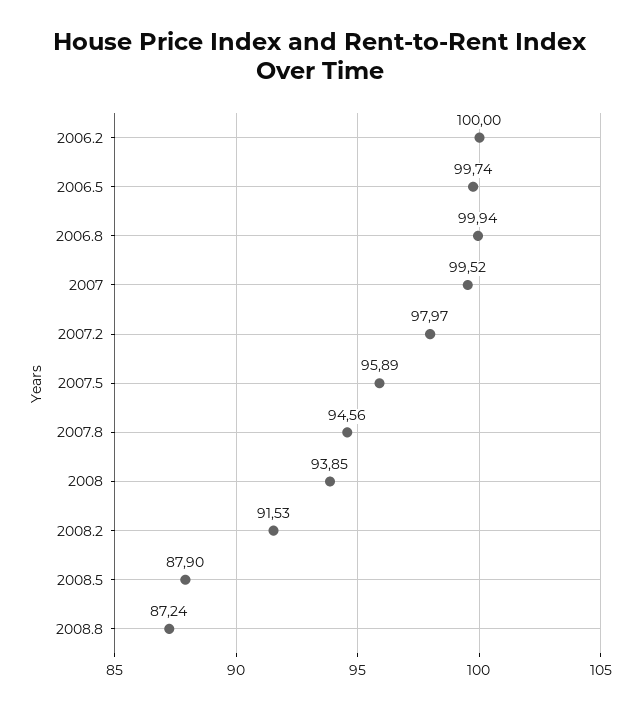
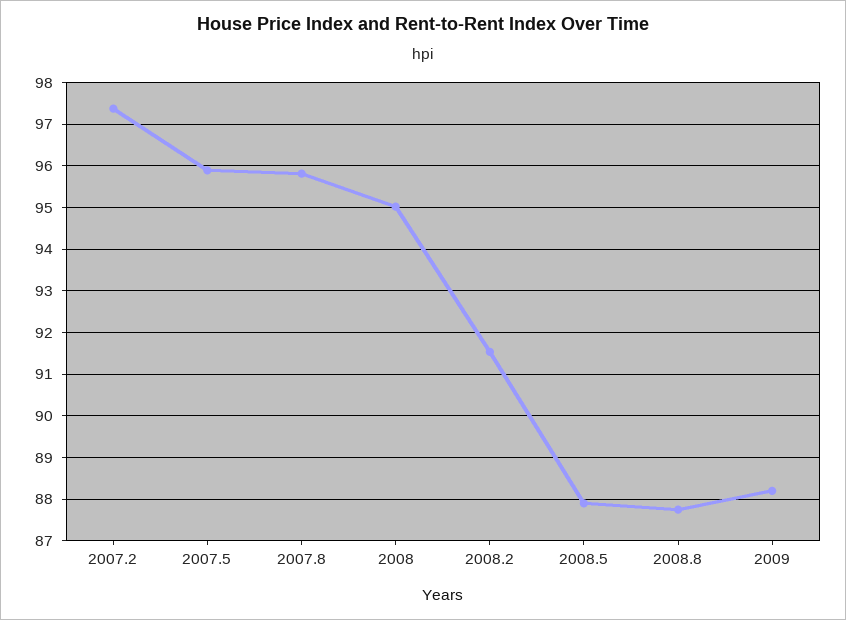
2006.2: 100 -> none
2006.5: 99.74 -> none
2006.8: 99.94 -> none
2007: 99.52 -> none
2007.2: 97.97 -> 97.4
2007.8: 94.56 -> 95.8
2008: 93.85 -> 95
2008.8: 87.24 -> 87.8
2009: none -> 88.2

